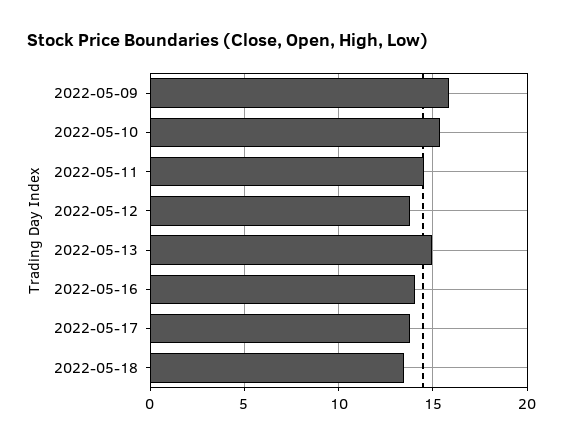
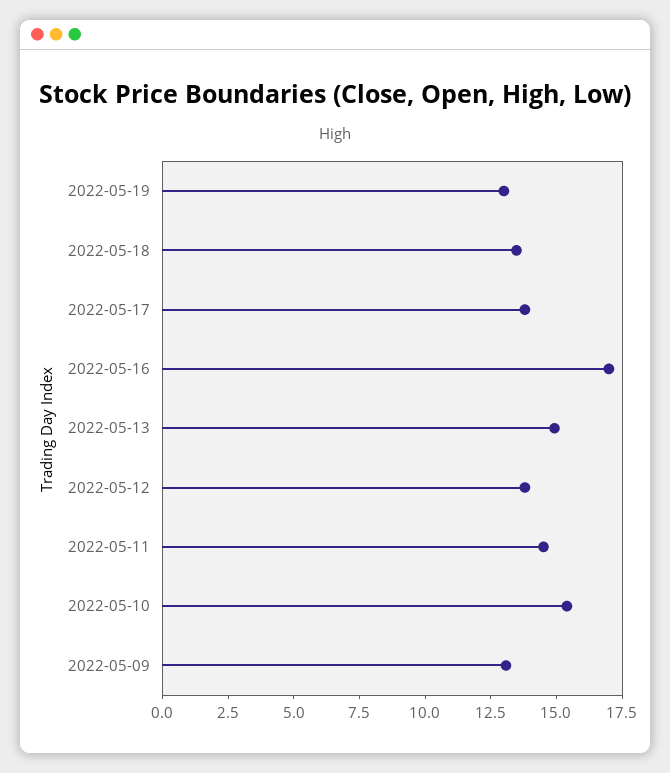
2022-05-09: 16 -> 13
2022-05-16: 14 -> 17
2022-05-19: none -> 13

